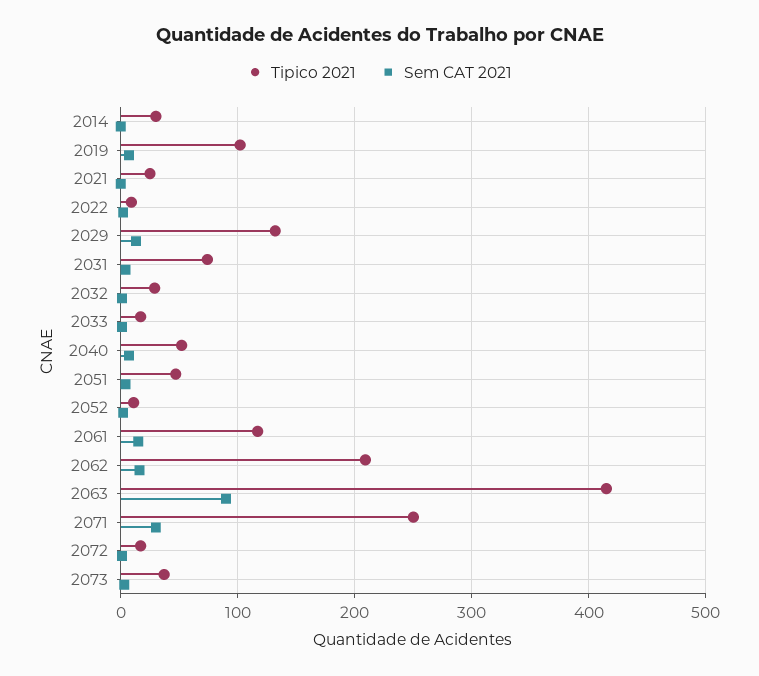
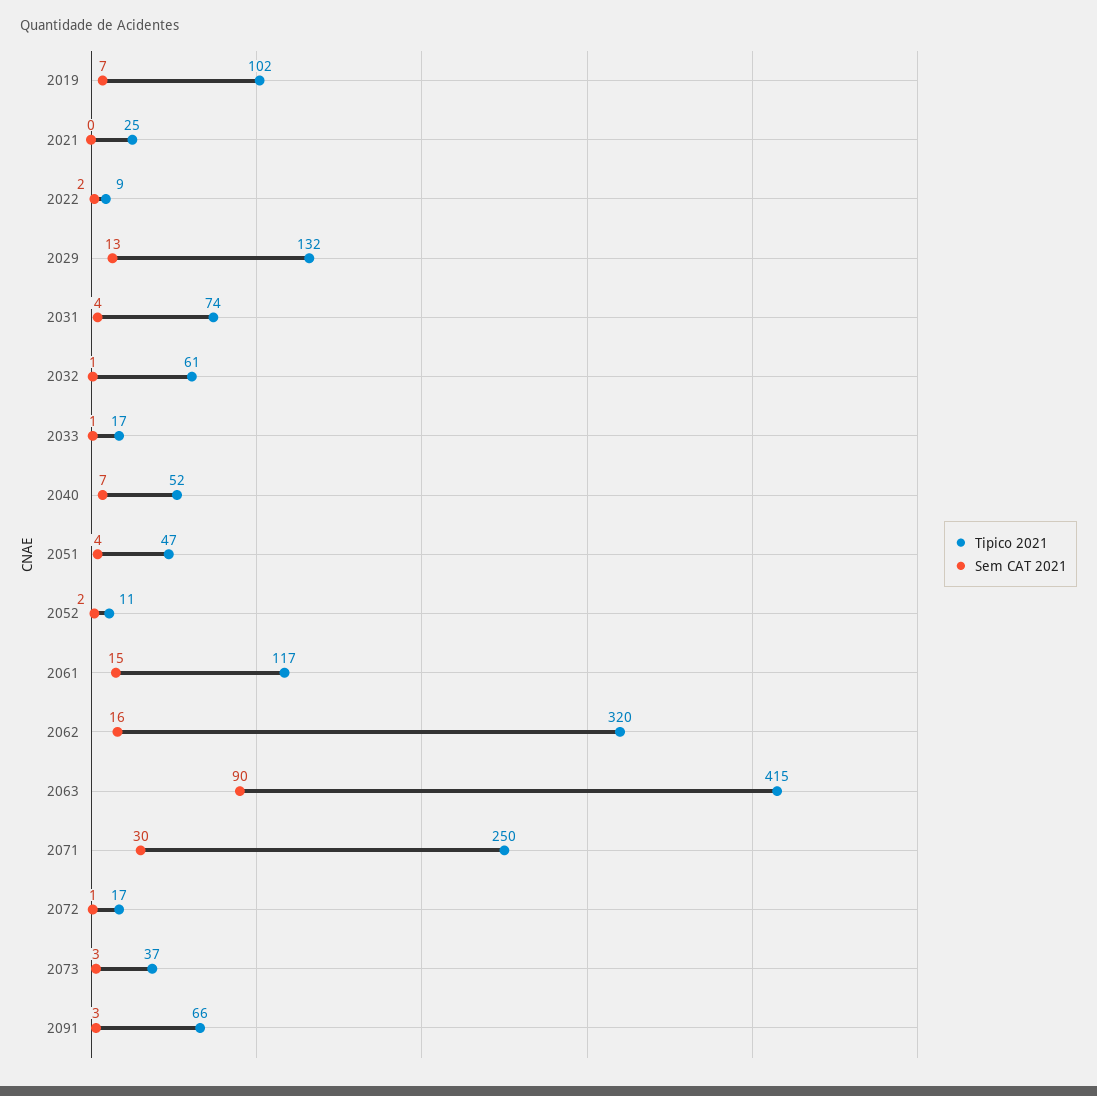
Tipico 2021, 2014: 30 -> none
Sem CAT 2021, 2014: 0 -> none
Tipico 2021, 2032: 30 -> 61
Tipico 2021, 2062: 210 -> 320
Tipico 2021, 2091: none -> 66
Sem CAT 2021, 2091: none -> 3

